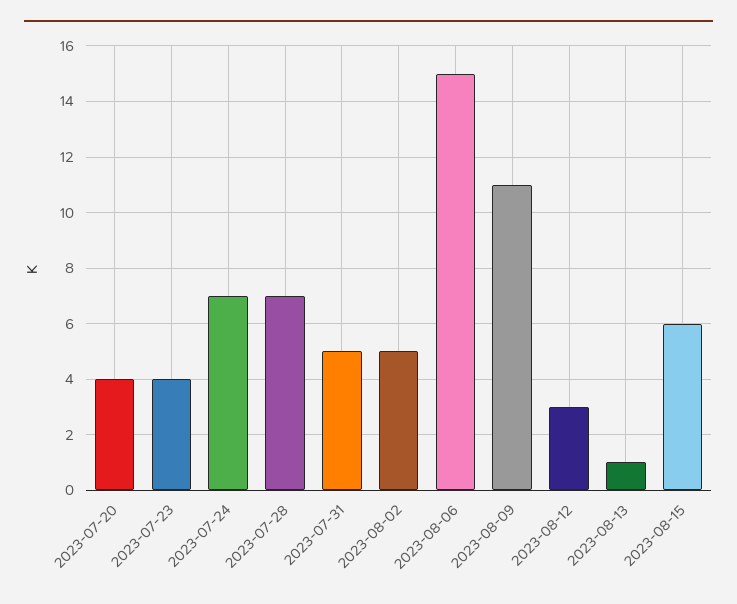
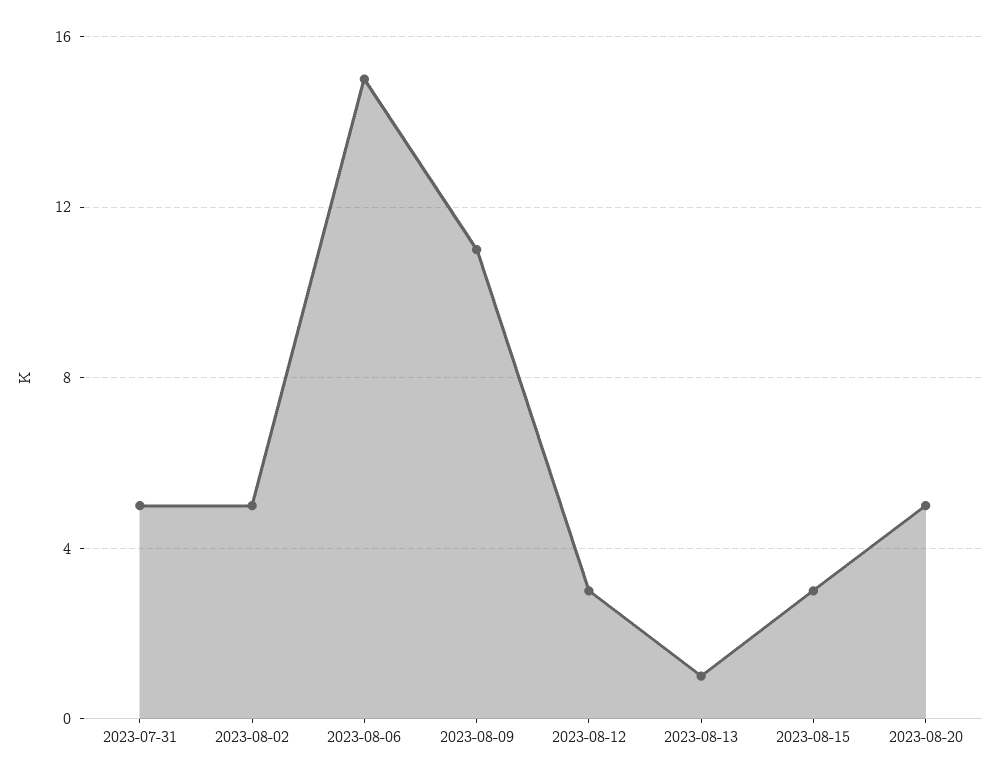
2023-07-20: 4 -> none
2023-07-23: 4 -> none
2023-07-24: 7 -> none
2023-07-28: 7 -> none
2023-08-15: 6 -> 3
2023-08-20: none -> 5

